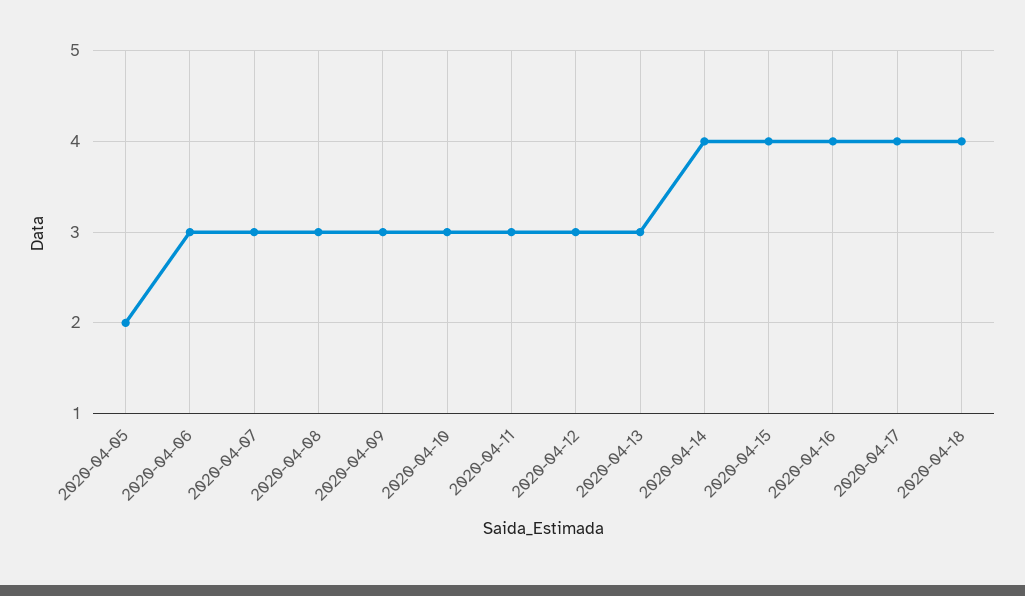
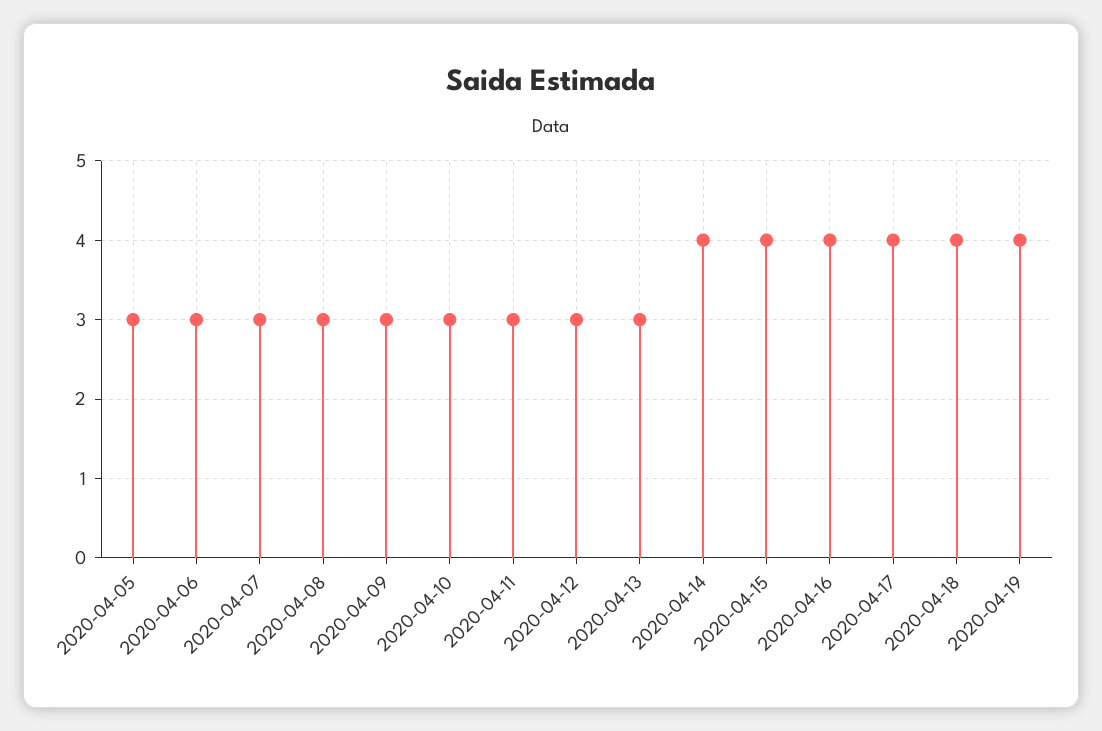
2020-04-05: 2 -> 3
2020-04-19: none -> 4

